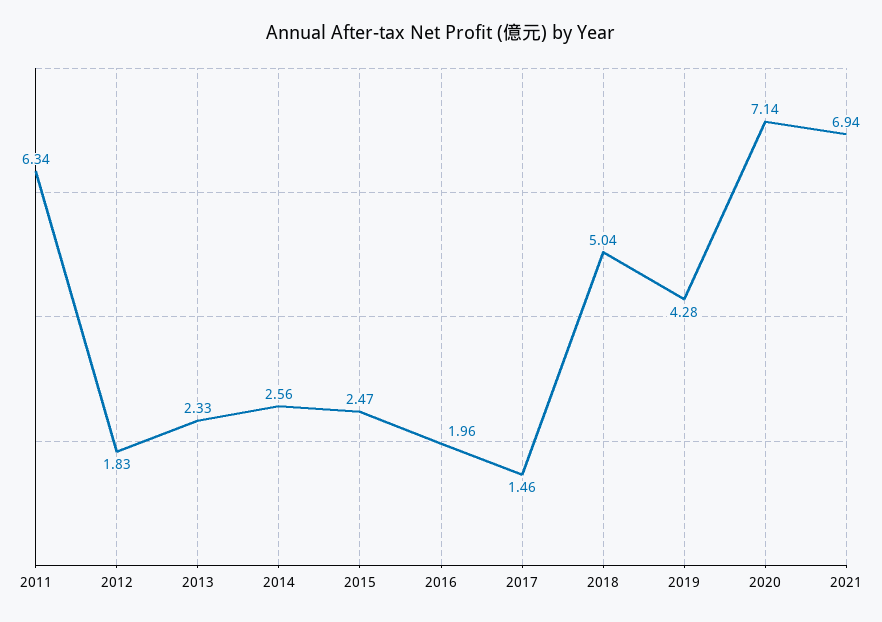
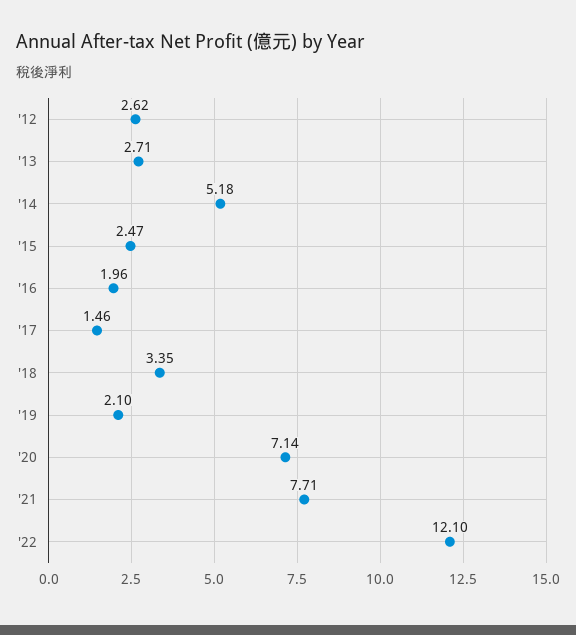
2011: 6.34 -> none
2012: 1.83 -> 2.62
2013: 2.33 -> 2.71
2014: 2.56 -> 5.18
2018: 5.04 -> 3.35
2019: 4.28 -> 2.1
2021: 6.94 -> 7.71
'22: none -> 12.1

